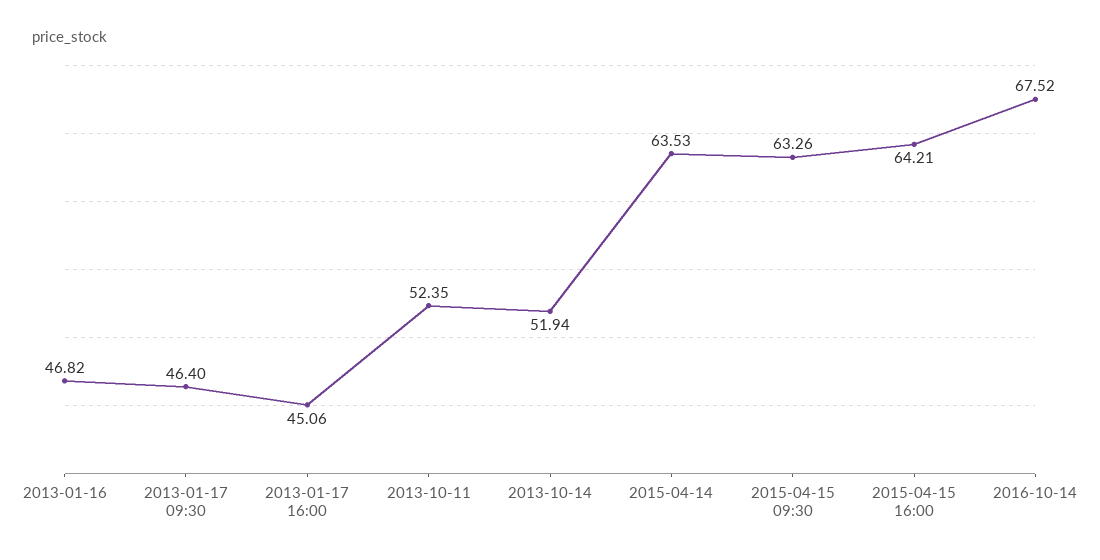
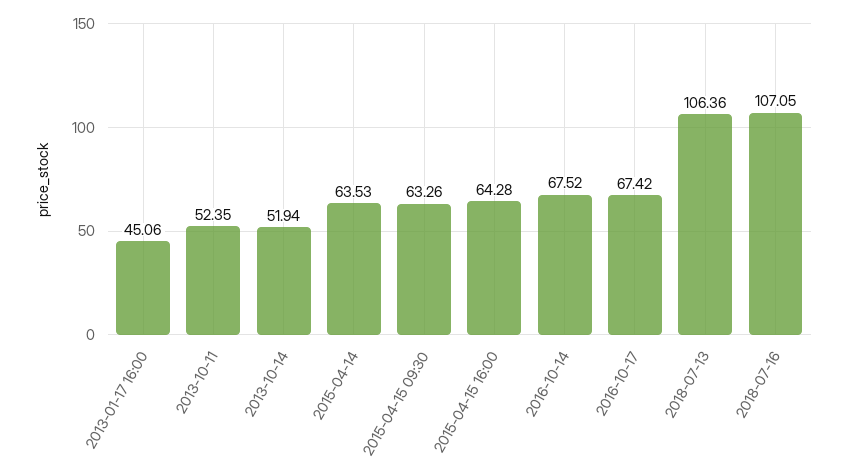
2013-01-16: 46.82 -> none
2013-01-17 09:30: 46.4 -> none
2015-04-15 16:00: 64.21 -> 64.28
2016-10-17: none -> 67.42
2018-07-13: none -> 106.36
2018-07-16: none -> 107.05

